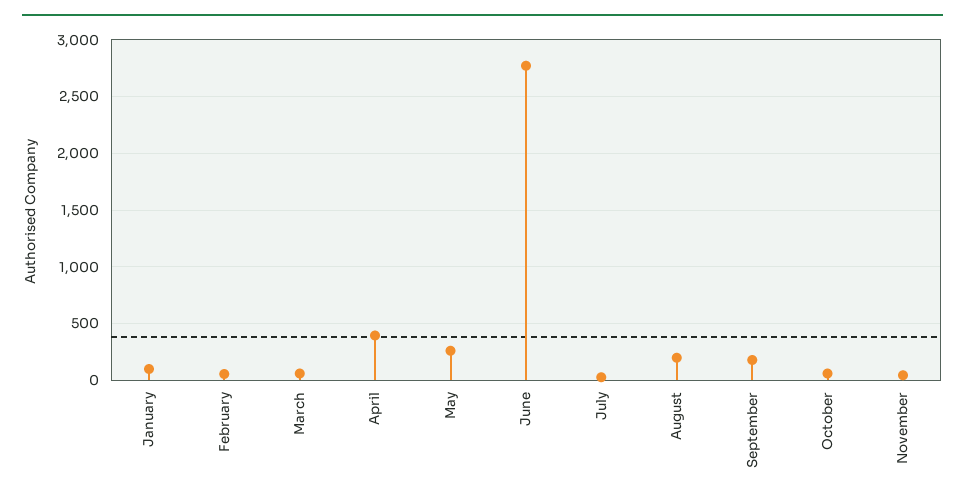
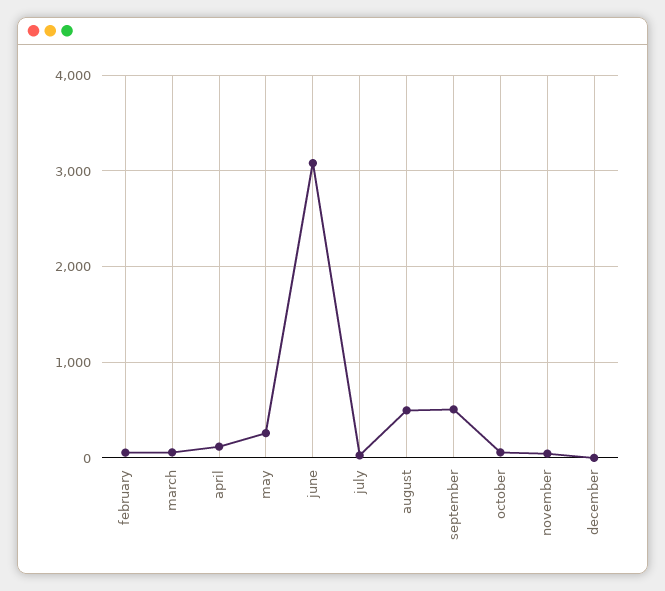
January: 100 -> none
April: 400 -> 100
June: 2800 -> 3100
August: 200 -> 500
September: 200 -> 500
december: none -> 0

